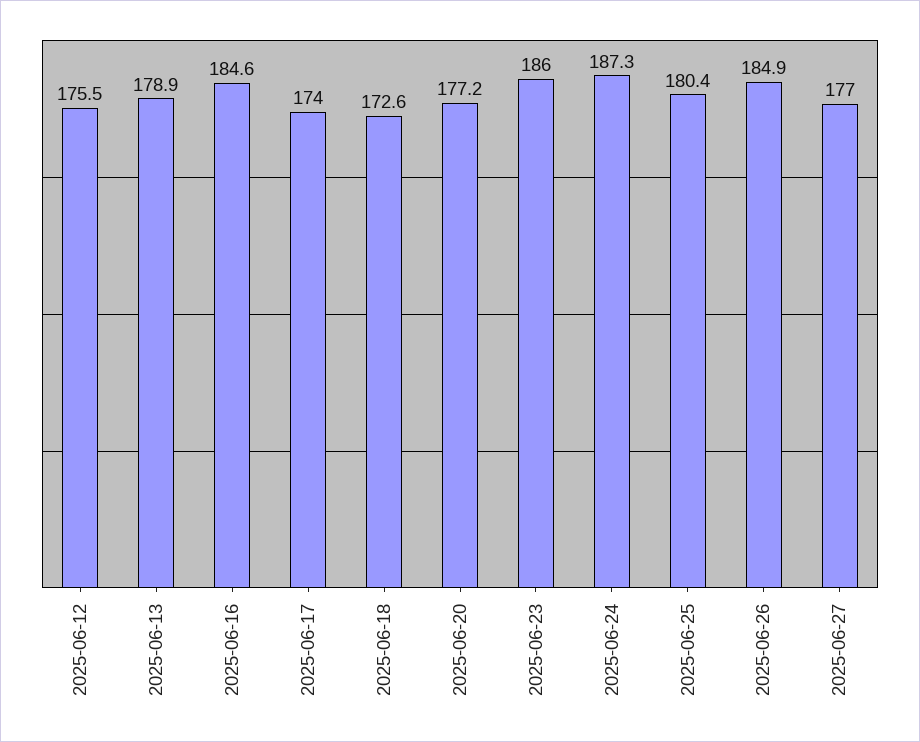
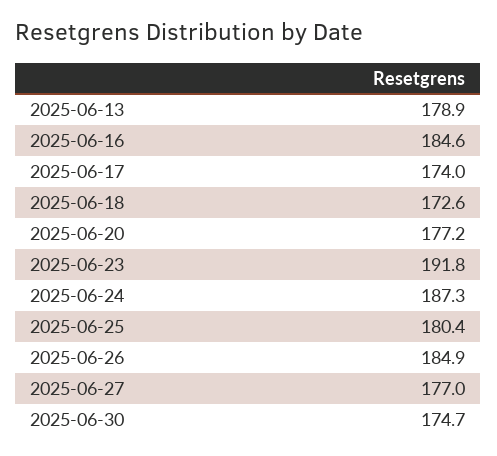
2025-06-12: 175.5 -> none
2025-06-23: 186 -> 191.8
2025-06-30: none -> 174.7

